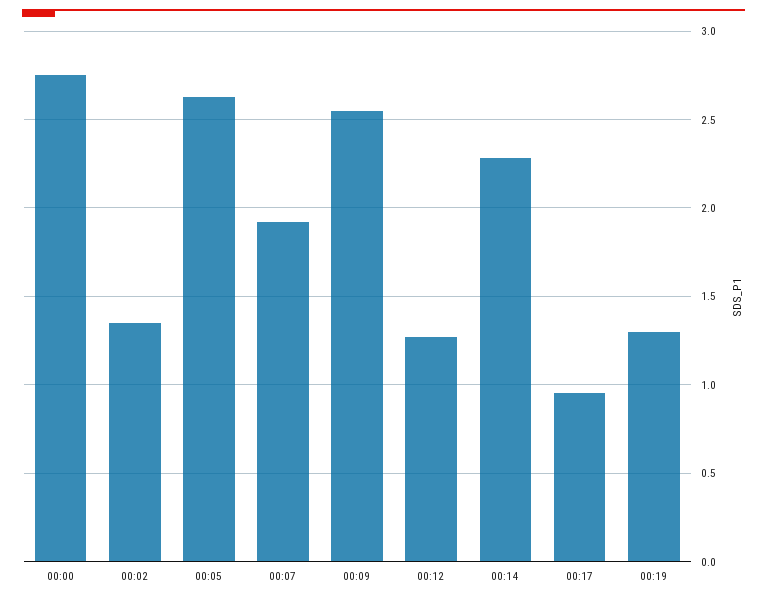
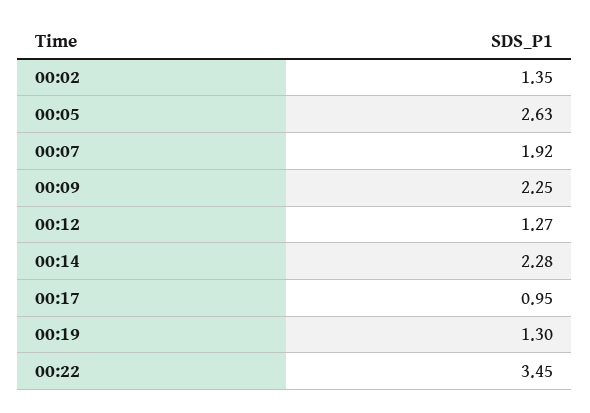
00:00: 2.75 -> none
00:09: 2.55 -> 2.25
00:22: none -> 3.45

